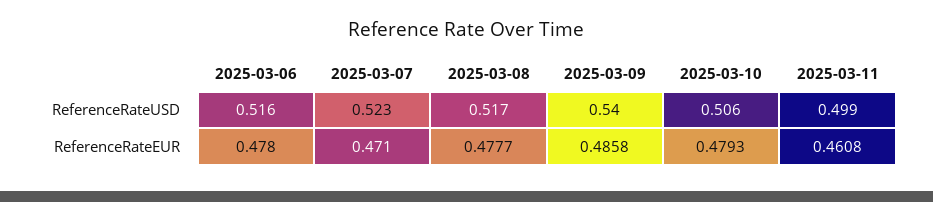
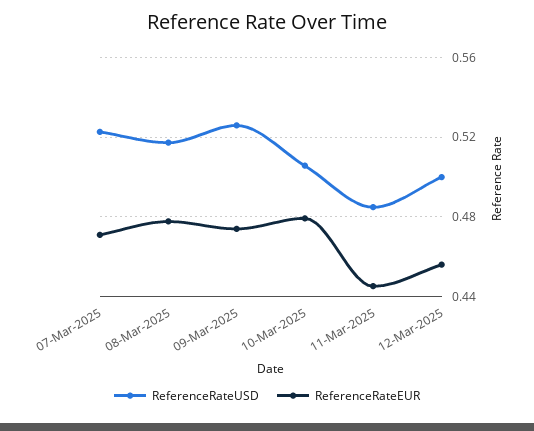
ReferenceRateUSD, 2025-03-06: 0.516 -> none
ReferenceRateUSD, 2025-03-09: 0.54 -> 0.525
ReferenceRateUSD, 2025-03-11: 0.499 -> 0.485
ReferenceRateEUR, 2025-03-06: 0.478 -> none
ReferenceRateEUR, 2025-03-09: 0.4858 -> 0.475
ReferenceRateEUR, 2025-03-11: 0.4608 -> 0.445
ReferenceRateUSD, 12-Mar-2025: none -> 0.5
ReferenceRateEUR, 12-Mar-2025: none -> 0.455

